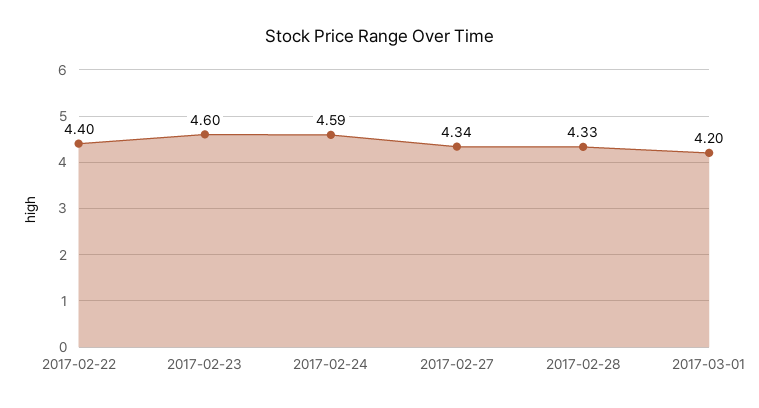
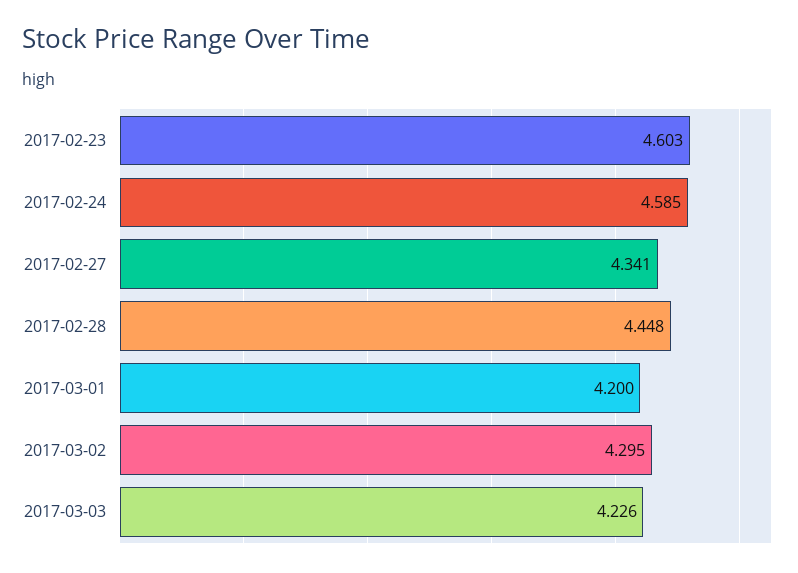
2017-02-22: 4.4 -> none
2017-02-28: 4.33 -> 4.448
2017-03-02: none -> 4.295
2017-03-03: none -> 4.226

